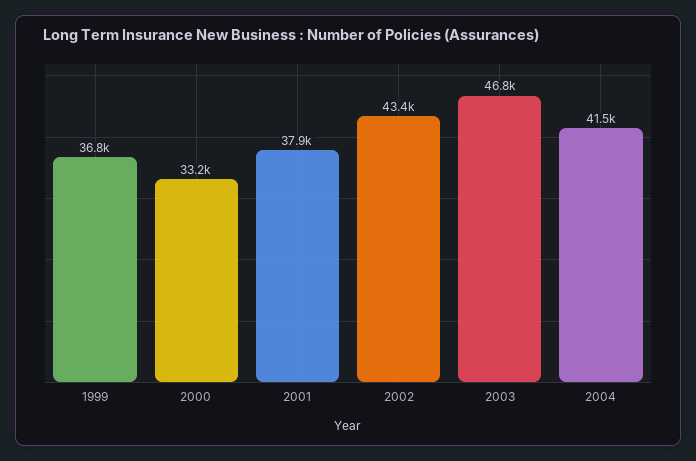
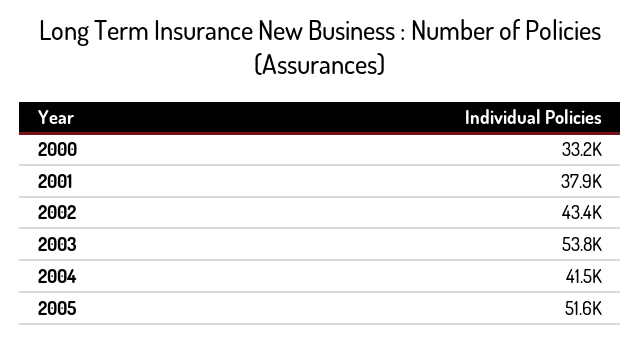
1999: 36800 -> none
2003: 46800 -> 53800
2005: none -> 51600

